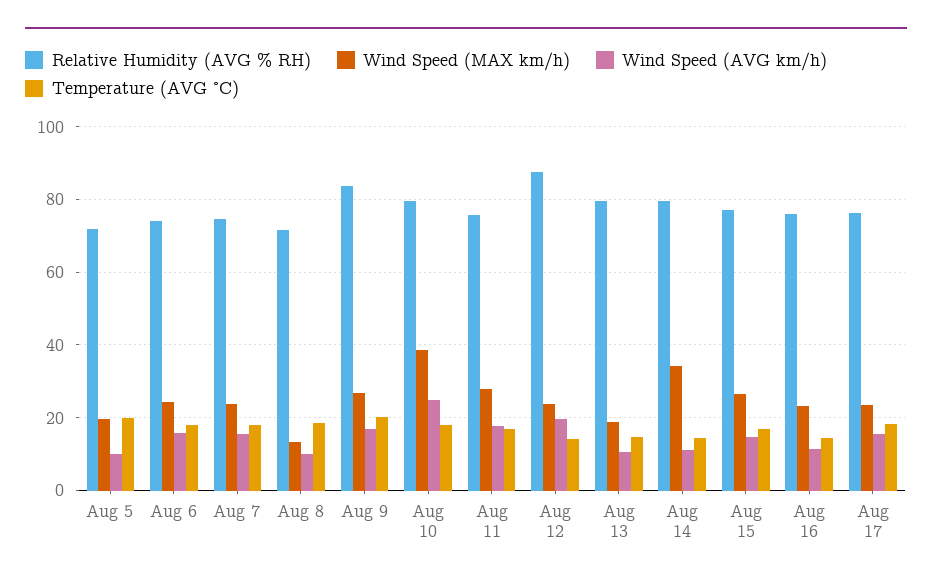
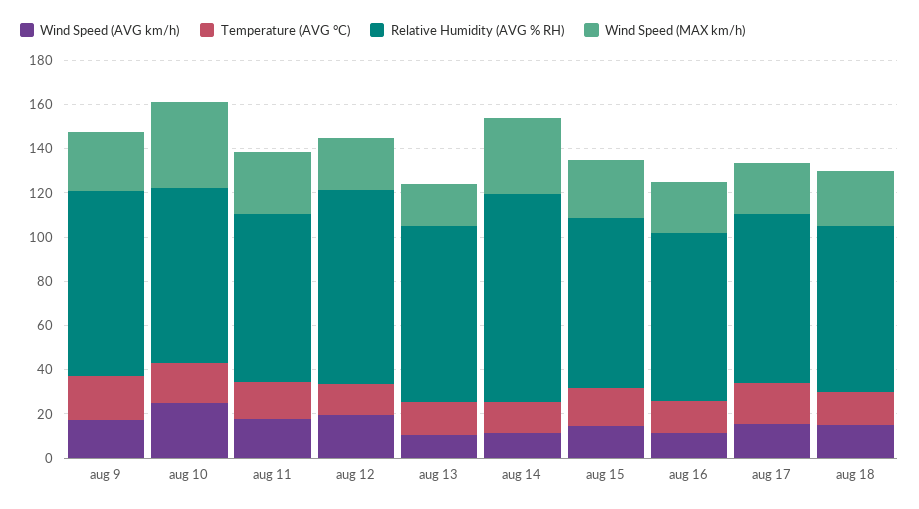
Relative Humidity (AVG % RH), Aug 5: 72 -> none
Wind Speed (MAX km/h), Aug 5: 20 -> none
Wind Speed (AVG km/h), Aug 5: 10 -> none
Temperature (AVG °C), Aug 5: 20 -> none
Relative Humidity (AVG % RH), Aug 6: 74 -> none
Wind Speed (MAX km/h), Aug 6: 24 -> none
Wind Speed (AVG km/h), Aug 6: 16 -> none
Temperature (AVG °C), Aug 6: 18 -> none
Relative Humidity (AVG % RH), Aug 7: 74 -> none
Wind Speed (MAX km/h), Aug 7: 24 -> none
Wind Speed (AVG km/h), Aug 7: 16 -> none
Temperature (AVG °C), Aug 7: 18 -> none
Relative Humidity (AVG % RH), Aug 8: 72 -> none
Wind Speed (MAX km/h), Aug 8: 14 -> none
Wind Speed (AVG km/h), Aug 8: 10 -> none
Temperature (AVG °C), Aug 8: 18 -> none
Relative Humidity (AVG % RH), Aug 14: 80 -> 95
Wind Speed (AVG km/h), aug 18: none -> 15
Temperature (AVG °C), aug 18: none -> 15
Relative Humidity (AVG % RH), aug 18: none -> 75
Wind Speed (MAX km/h), aug 18: none -> 25

